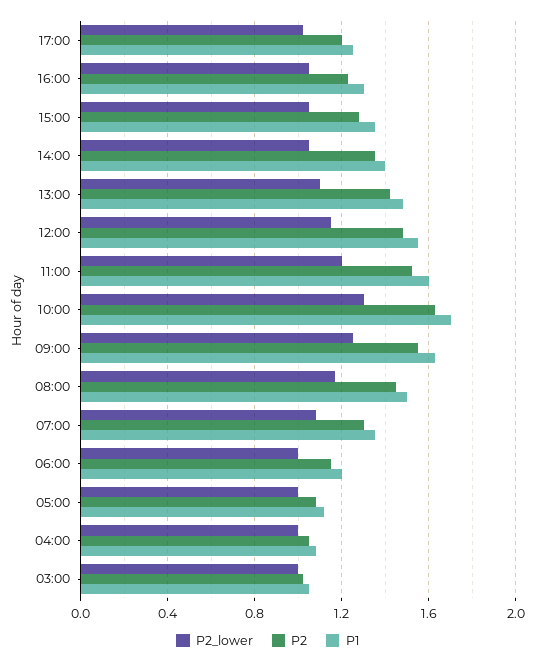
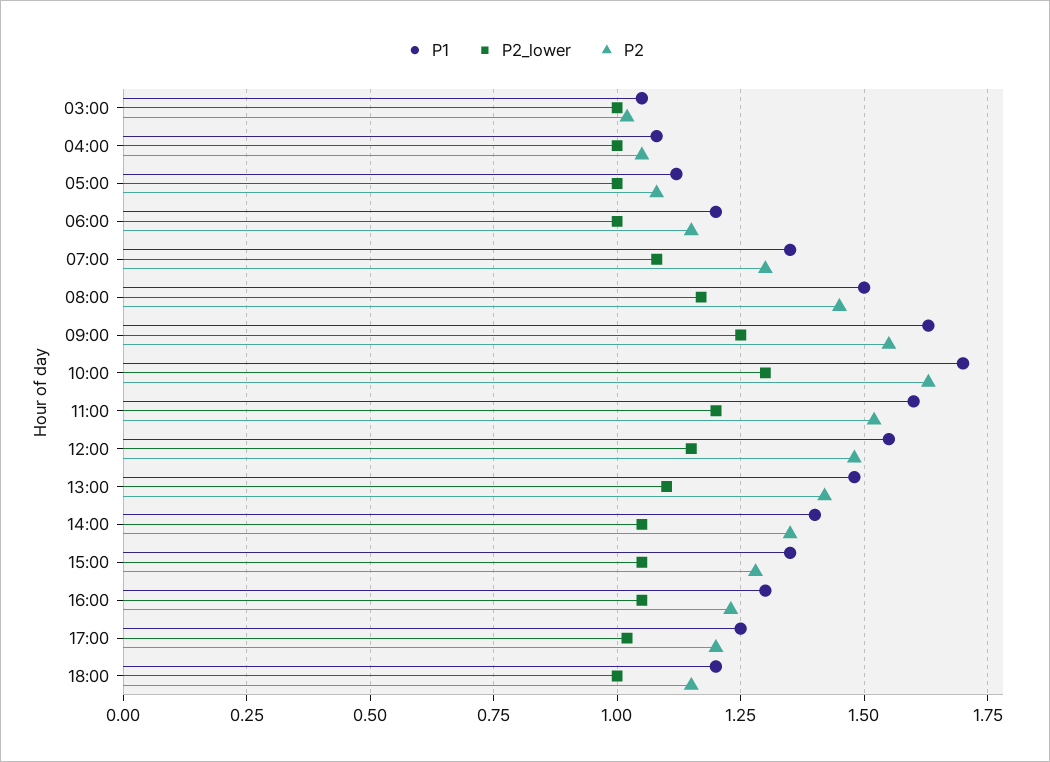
P1, 18:00: none -> 1.2
P2_lower, 18:00: none -> 1
P2, 18:00: none -> 1.15

